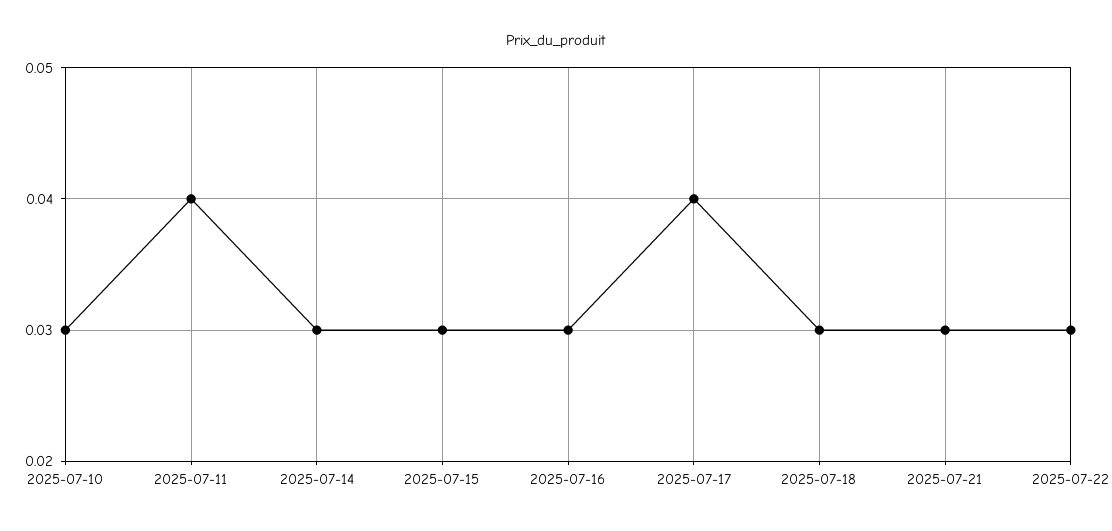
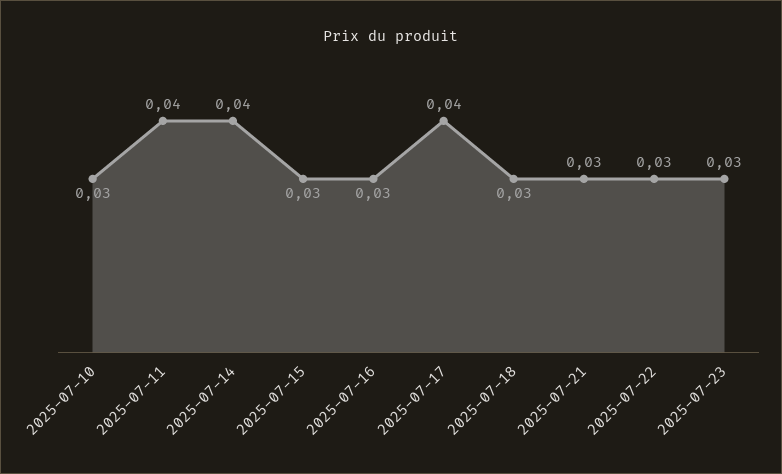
2025-07-14: 0.03 -> 0.04
2025-07-23: none -> 0.03

